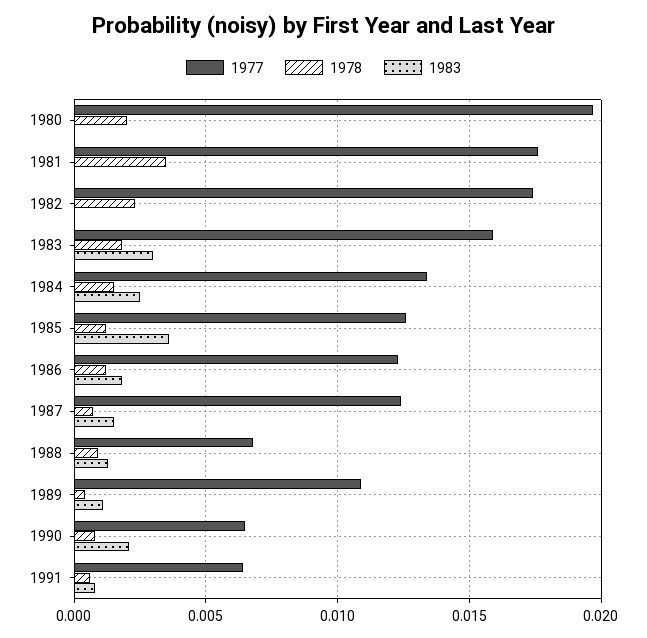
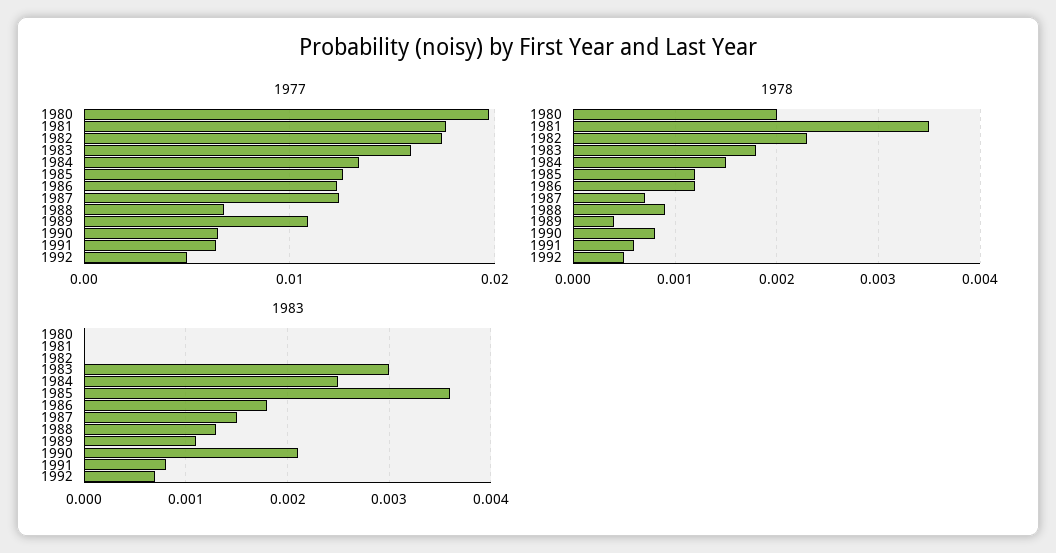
1977, 1992: none -> 0.005
1978, 1992: none -> 0.0005
1983, 1992: none -> 0.0007

